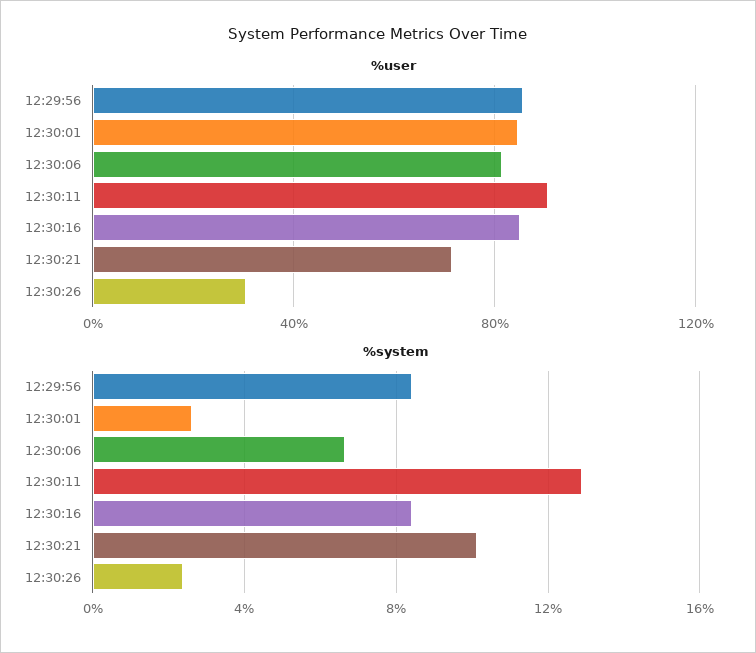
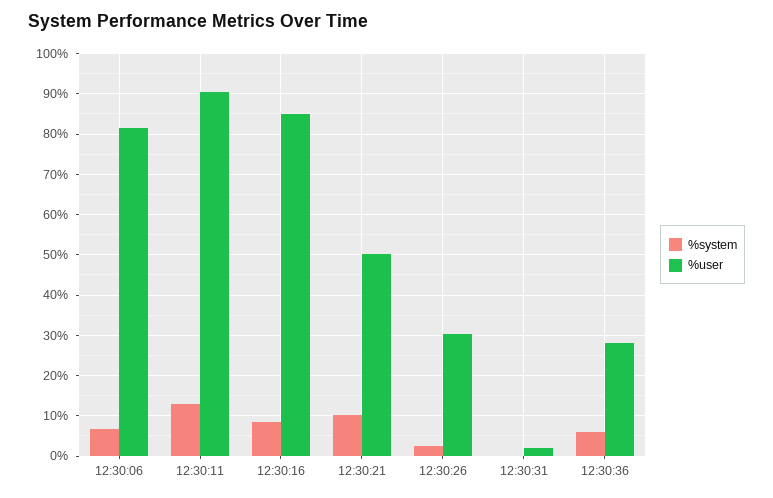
%user, 12:29:56: 85 -> none
%user, 12:30:01: 85 -> none
%user, 12:30:21: 70 -> 50
%system, 12:29:56: 8.5 -> none
%system, 12:30:01: 2.5 -> none
%system, 12:30:31: none -> 0
%user, 12:30:31: none -> 2
%system, 12:30:36: none -> 6
%user, 12:30:36: none -> 28

